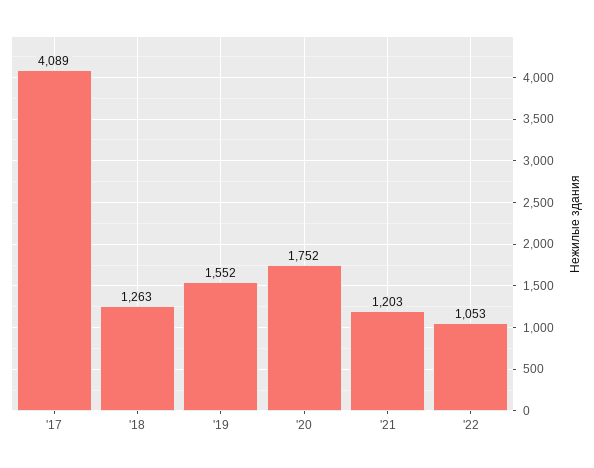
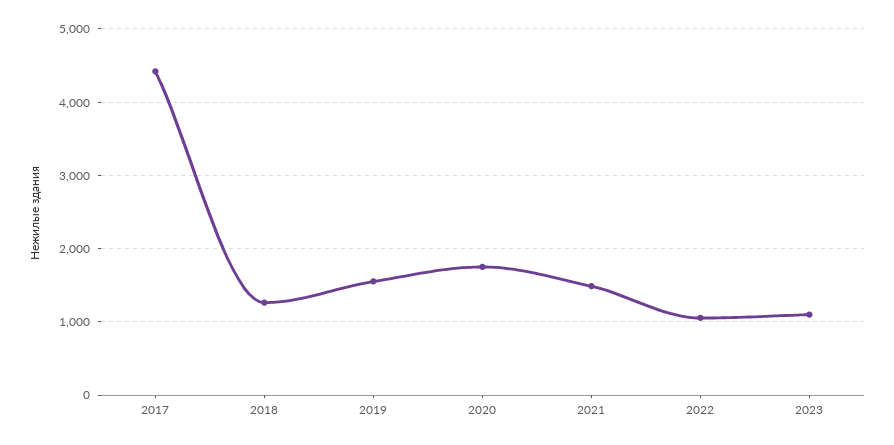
'17: 4089 -> 4400
'21: 1203 -> 1500
2023: none -> 1100

